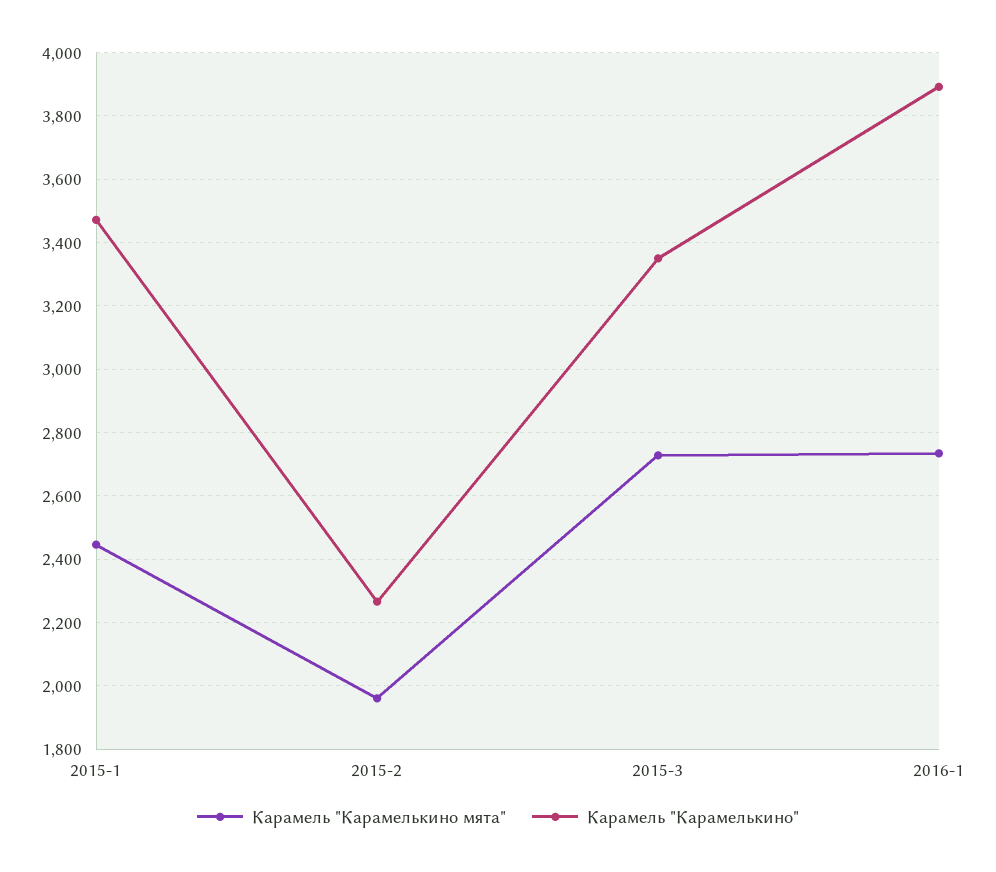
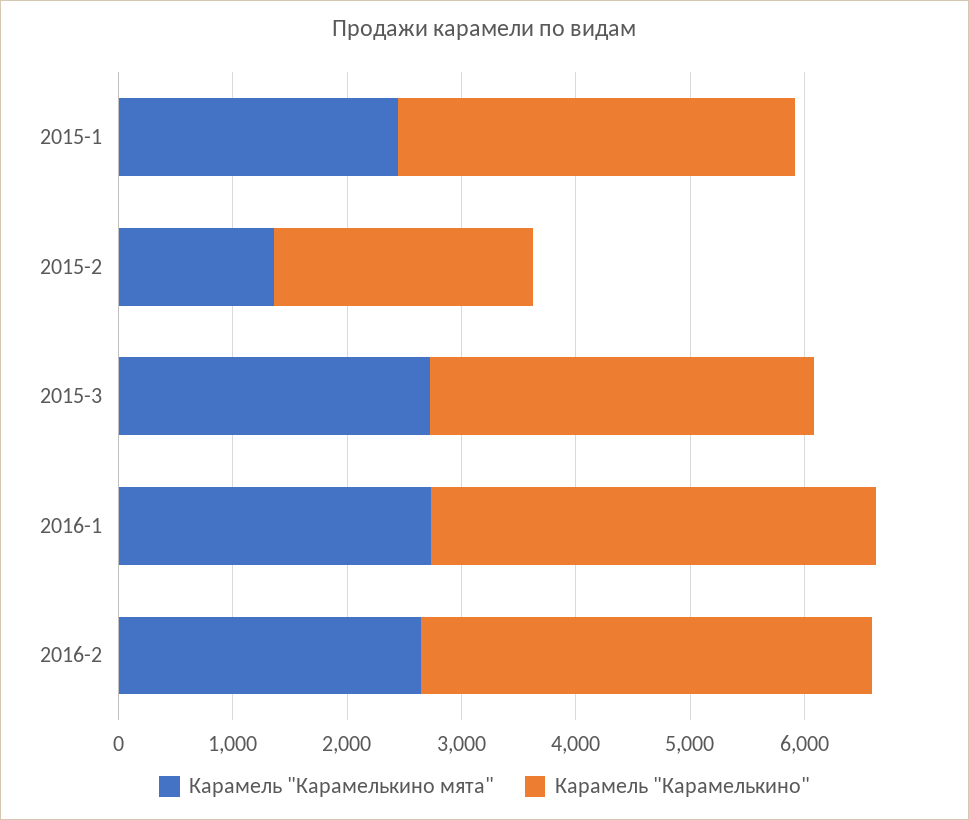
Карамель "Карамелькино мята", 2015-2: 1960 -> 1400
Карамель "Карамелькино мята", 2016-2: none -> 2600
Карамель "Карамелькино", 2016-2: none -> 4000

